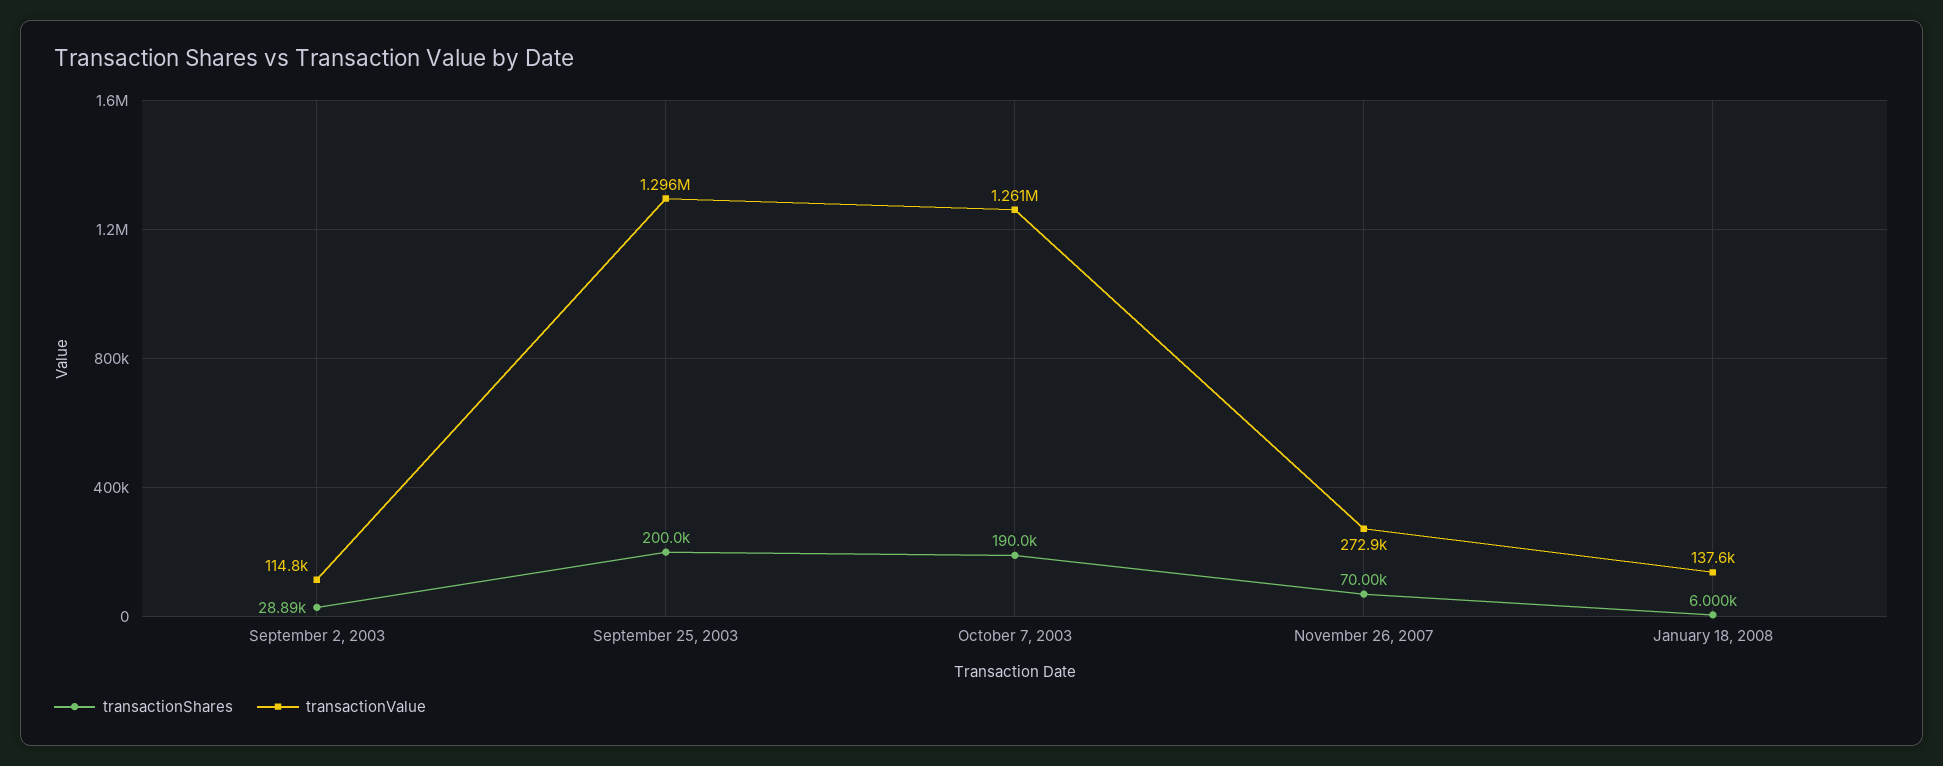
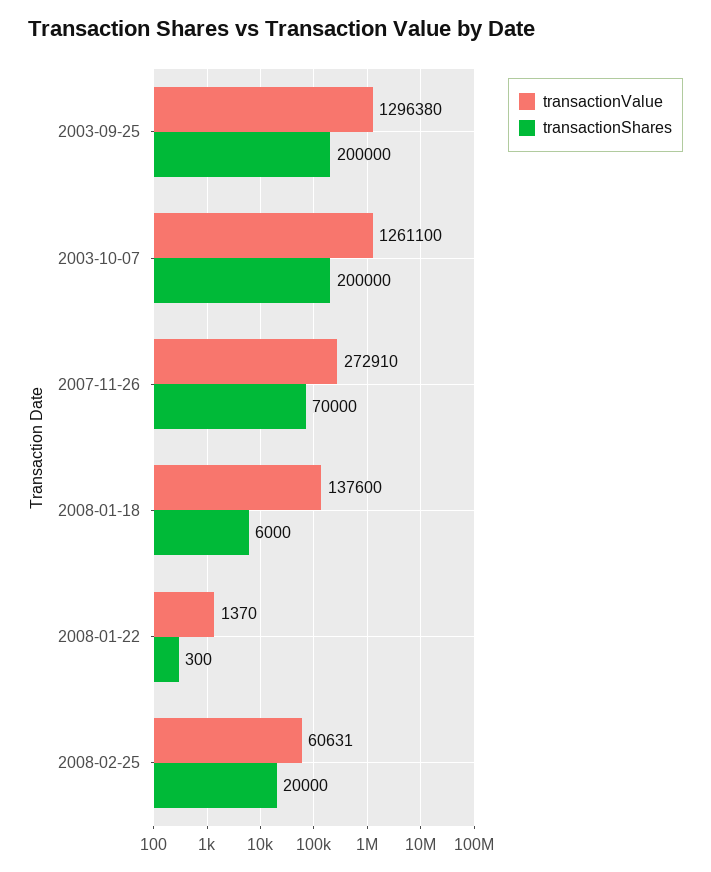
transactionShares, September 2, 2003: 28890 -> none
transactionValue, September 2, 2003: 114800 -> none
transactionShares, October 7, 2003: 190000 -> 200000
transactionValue, 2008-01-22: none -> 1370
transactionShares, 2008-01-22: none -> 300
transactionValue, 2008-02-25: none -> 60631
transactionShares, 2008-02-25: none -> 20000

